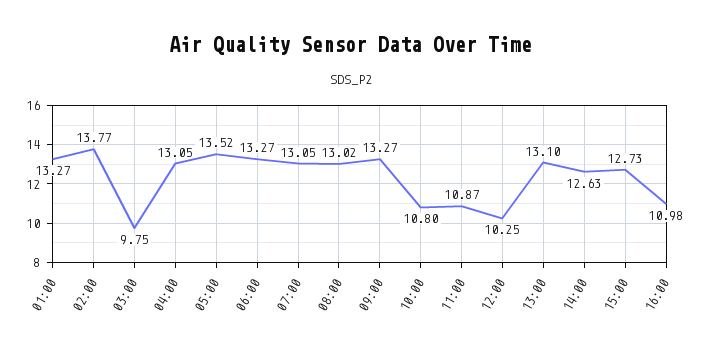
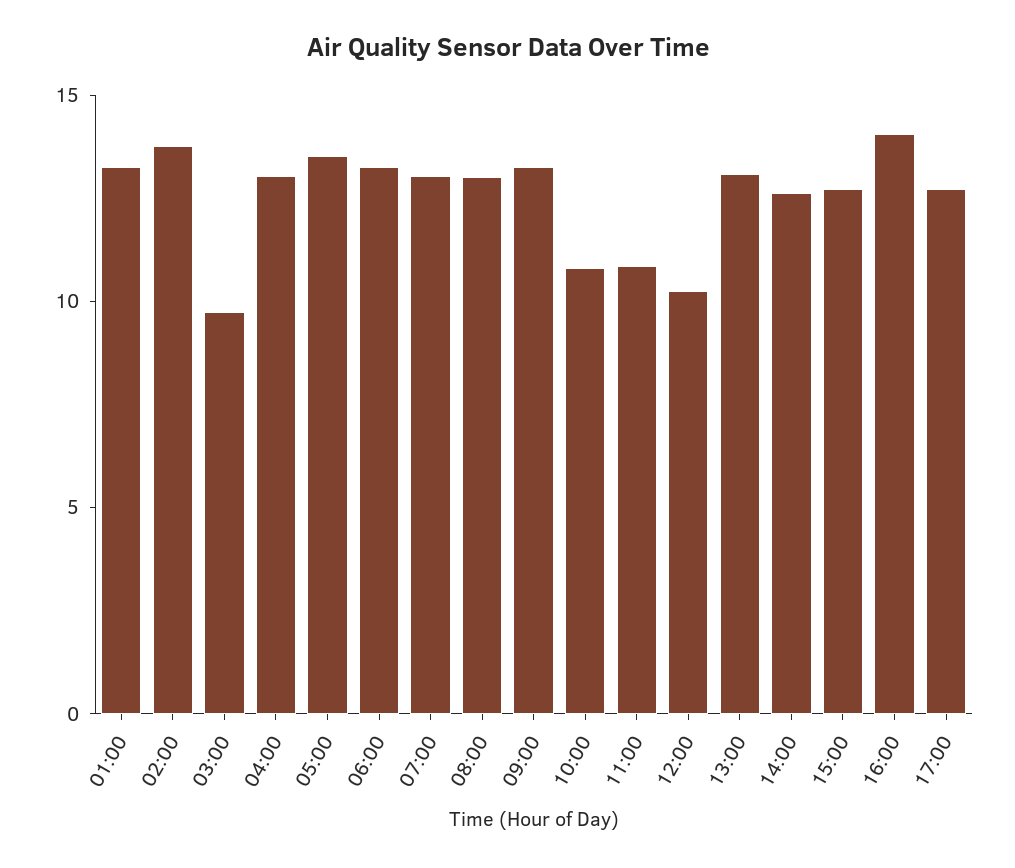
16:00: 10.98 -> 14
17:00: none -> 13

